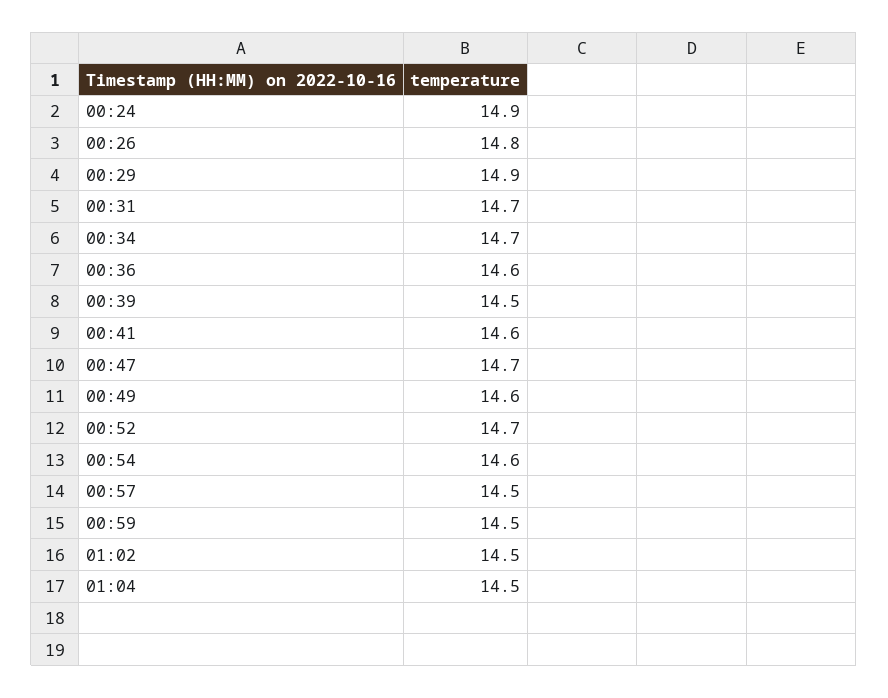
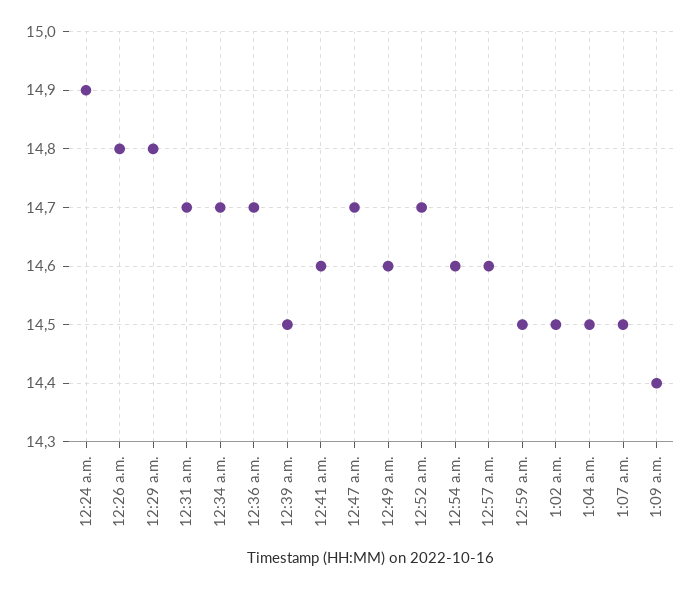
00:29: 14.9 -> 14.8
00:36: 14.6 -> 14.7
00:57: 14.5 -> 14.6
1:07 a.m.: none -> 14.5
1:09 a.m.: none -> 14.4

